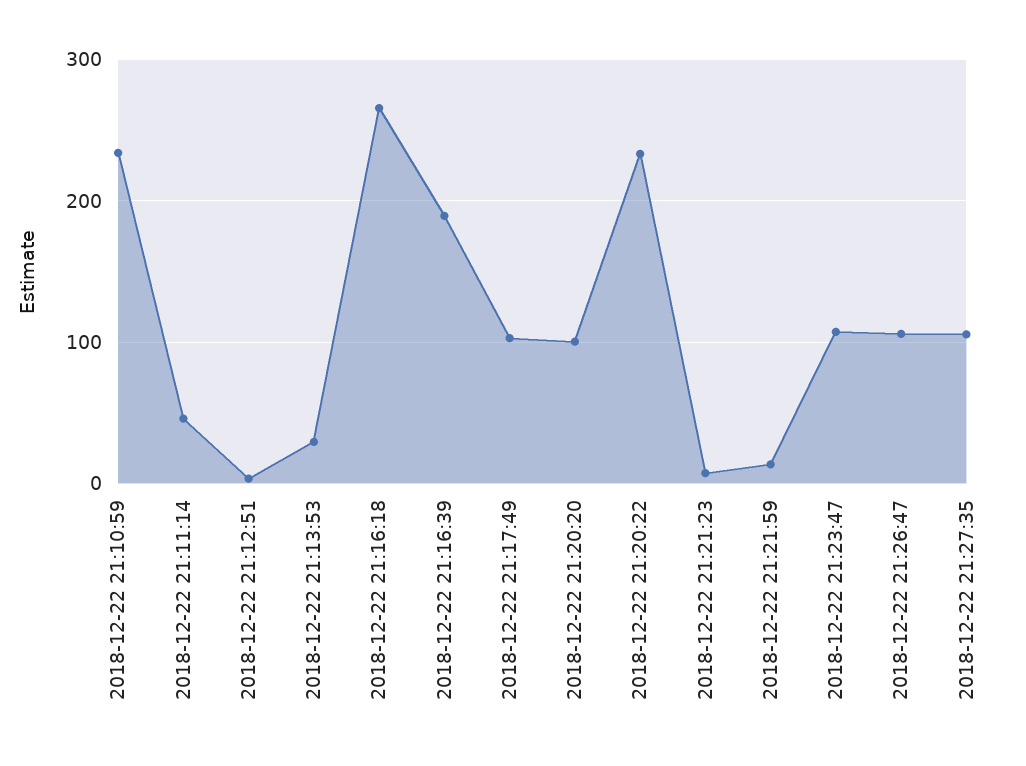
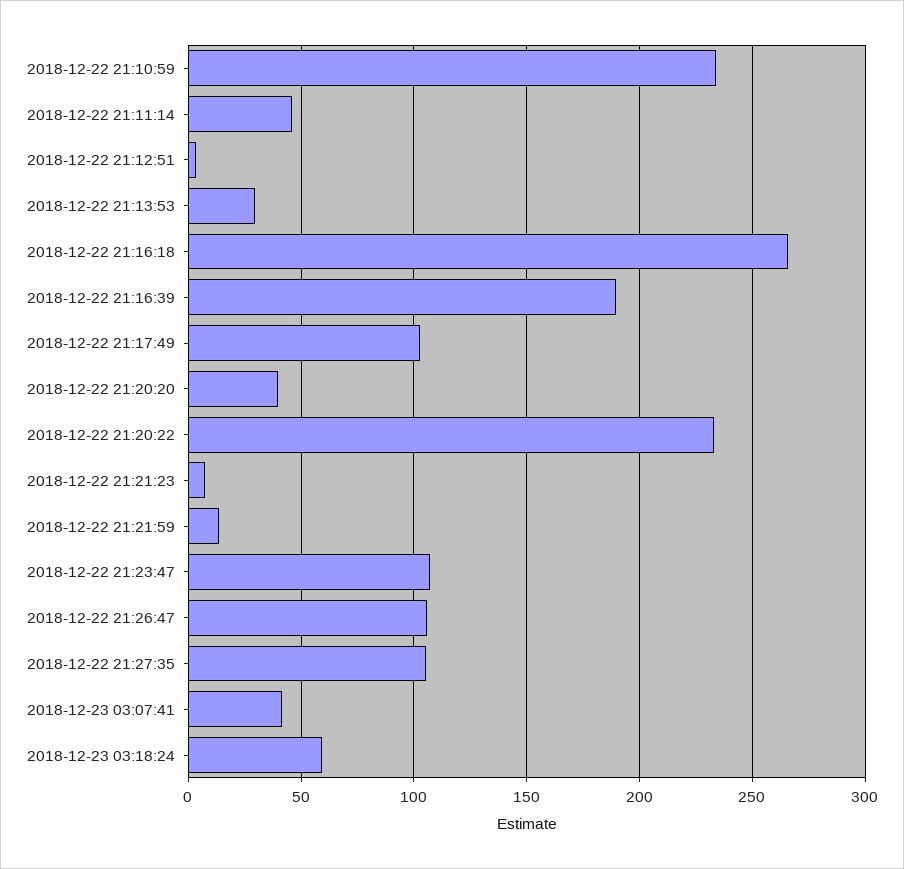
2018-12-22 21:20:20: 100 -> 40
2018-12-23 03:07:41: none -> 40
2018-12-23 03:18:24: none -> 60

